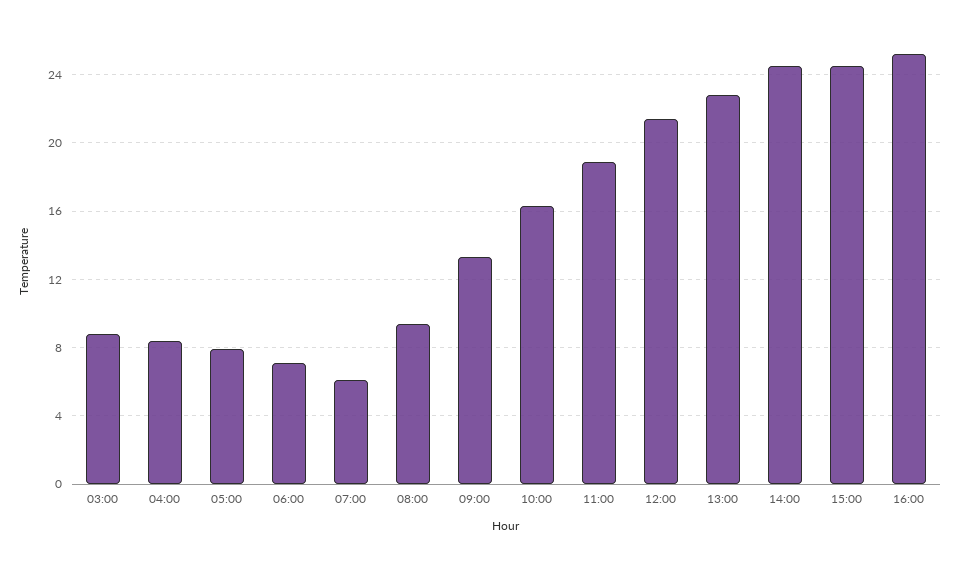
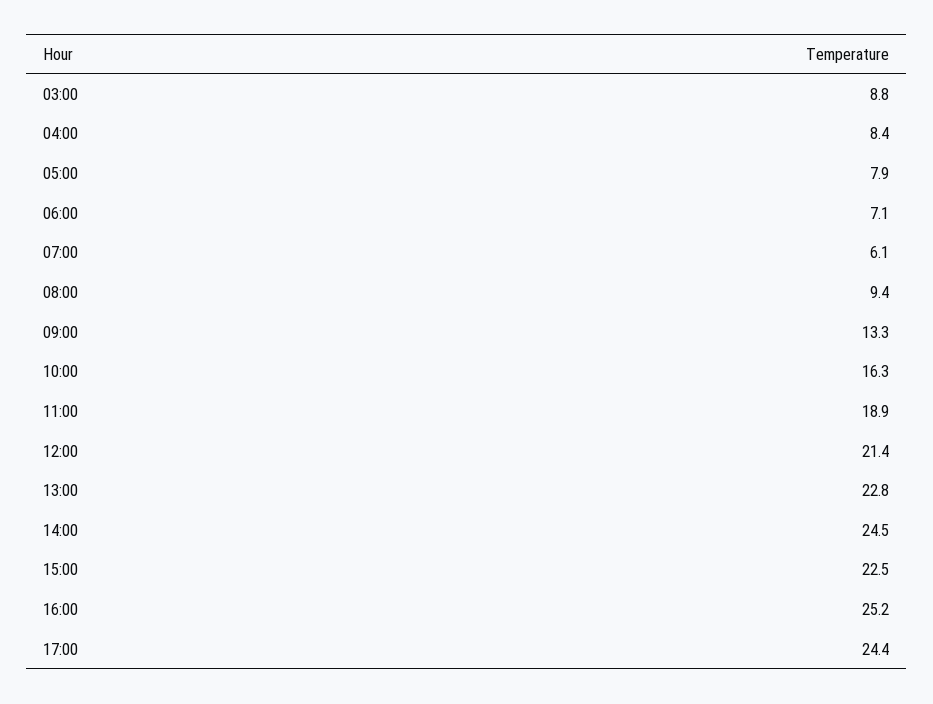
15:00: 24.5 -> 22.5
17:00: none -> 24.4

